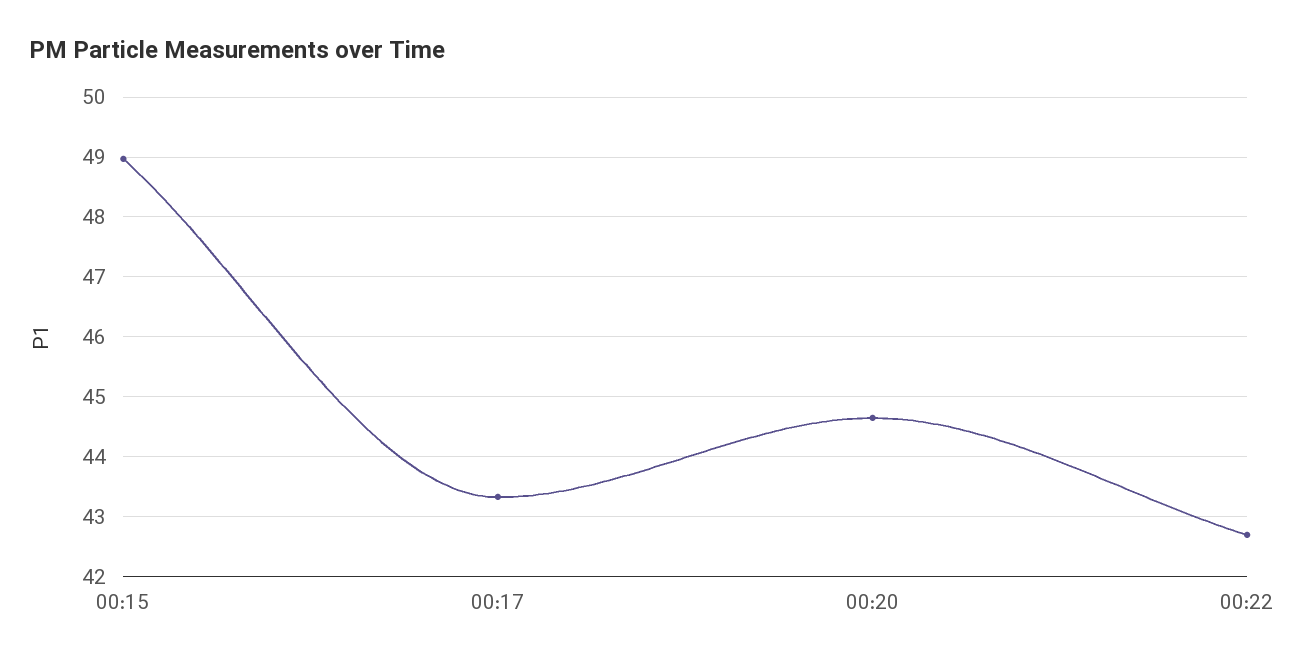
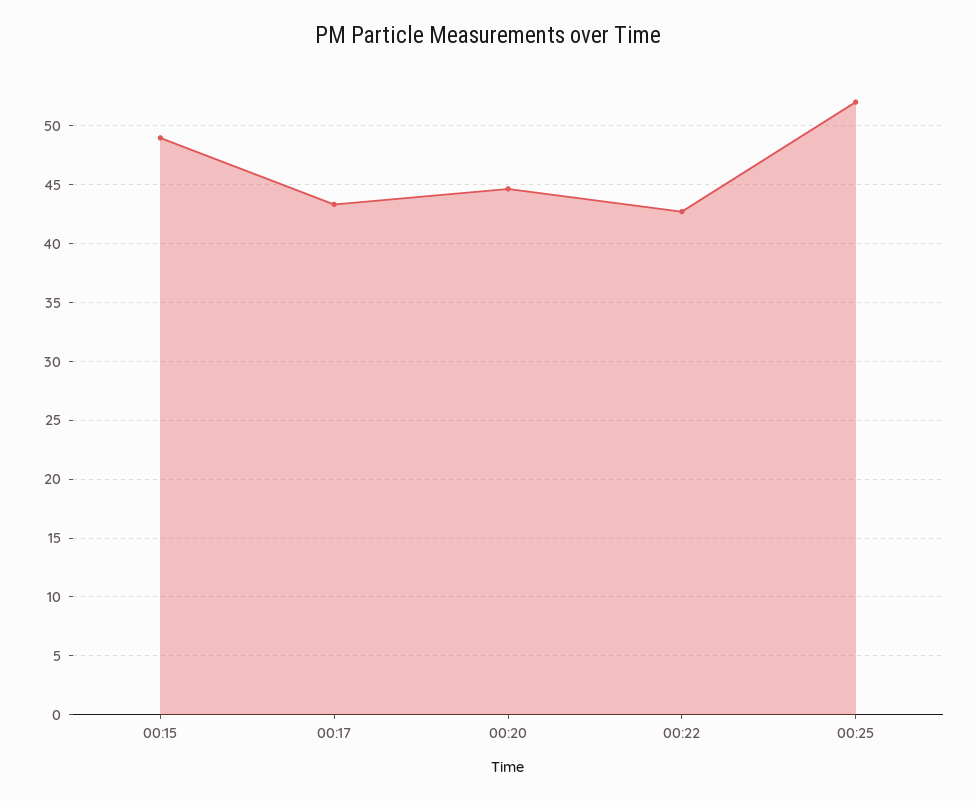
00:25: none -> 52

